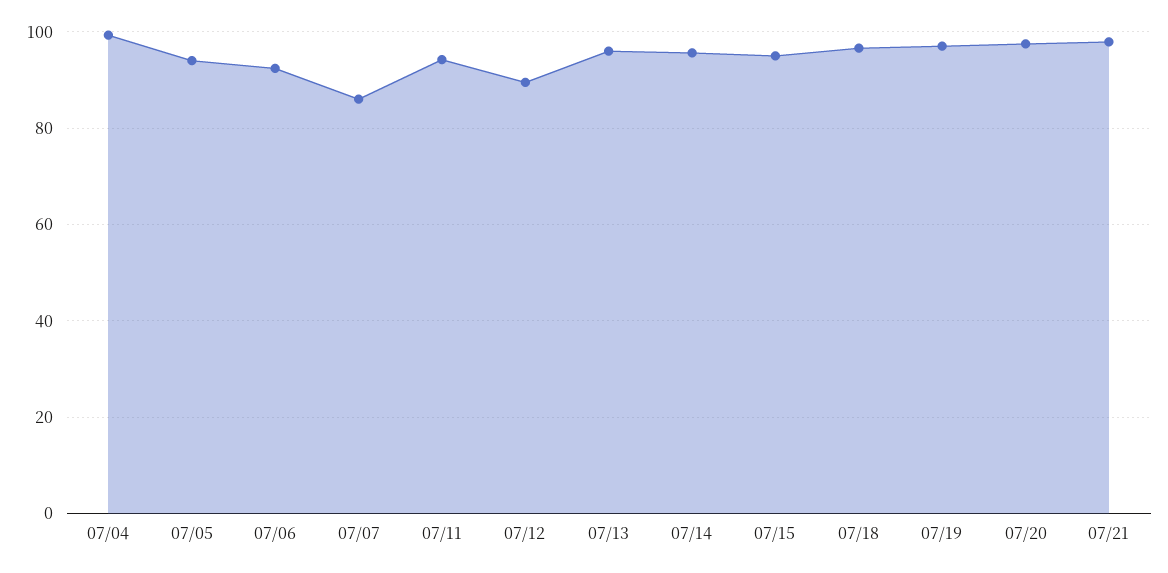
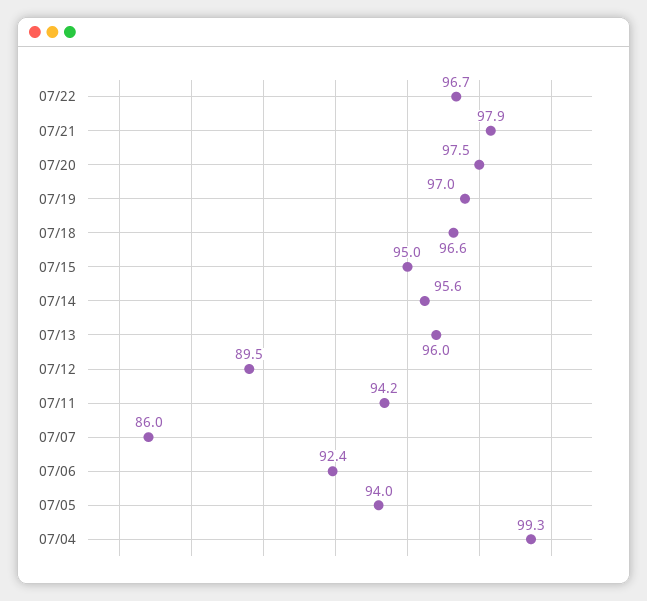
07/22: none -> 96.7

